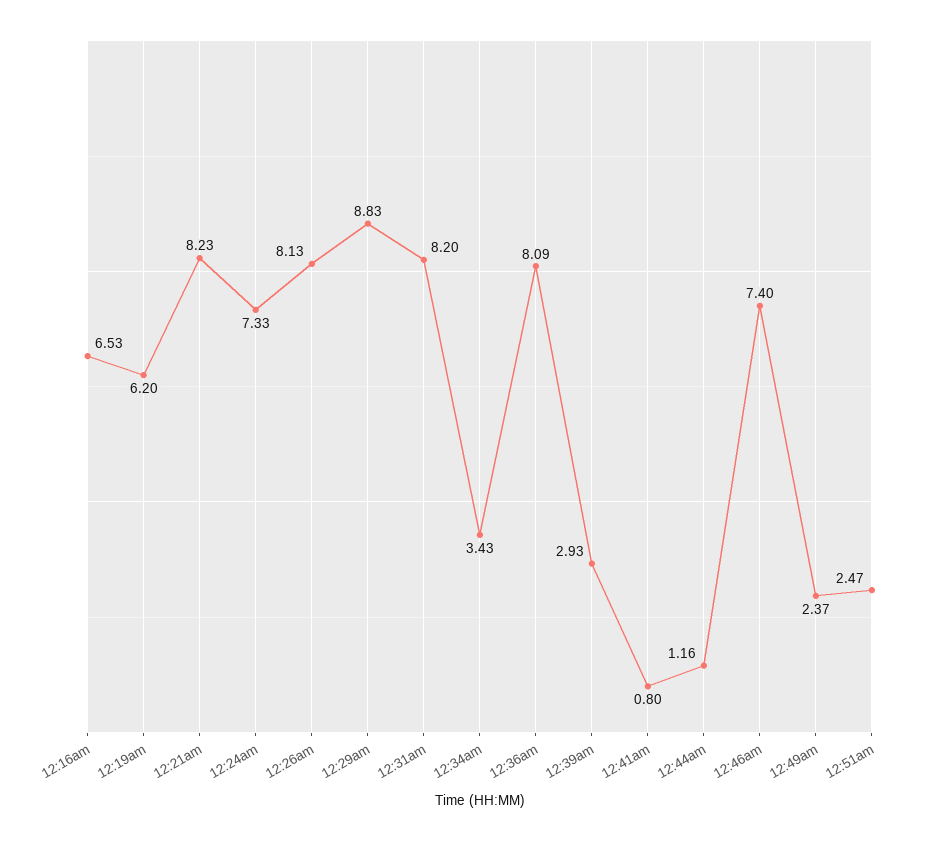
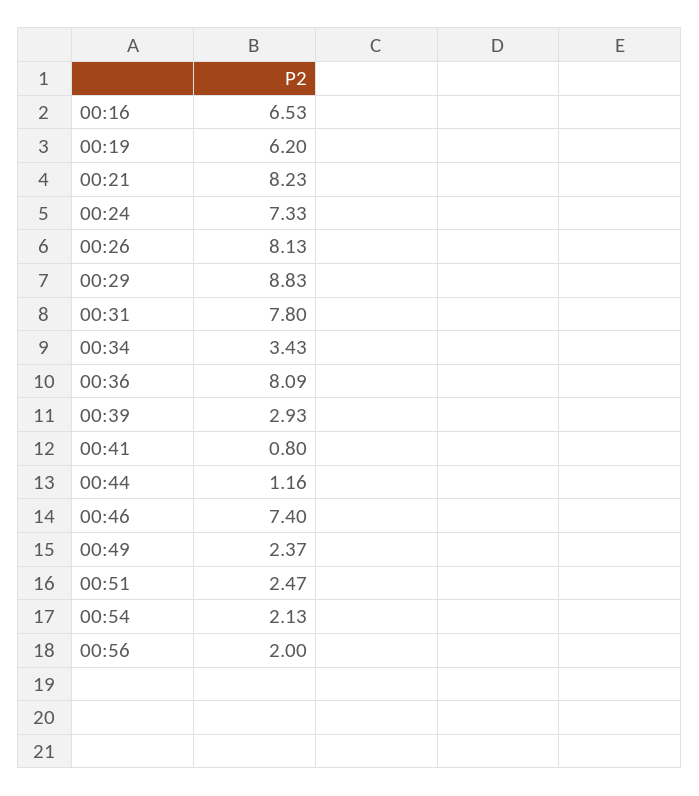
12:31am: 8.2 -> 7.8
00:54: none -> 2.13
00:56: none -> 2

